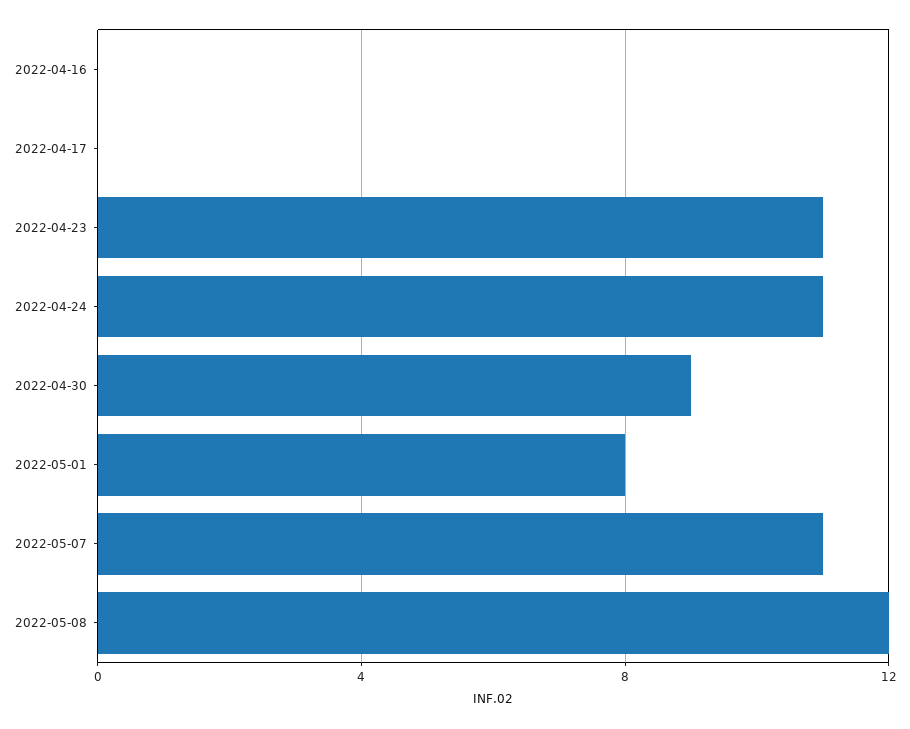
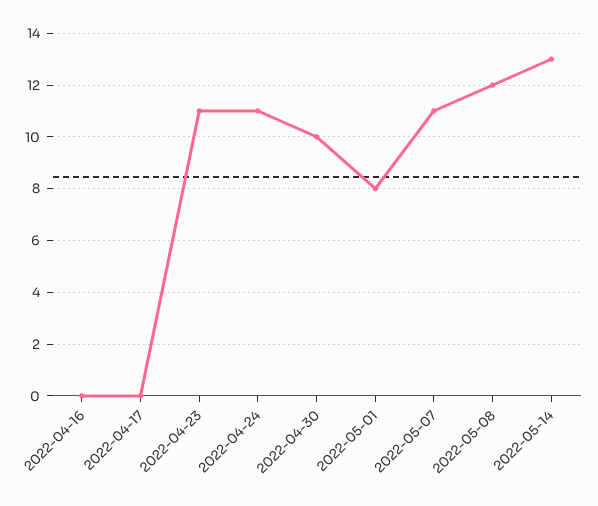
2022-04-30: 9 -> 10
2022-05-14: none -> 13

